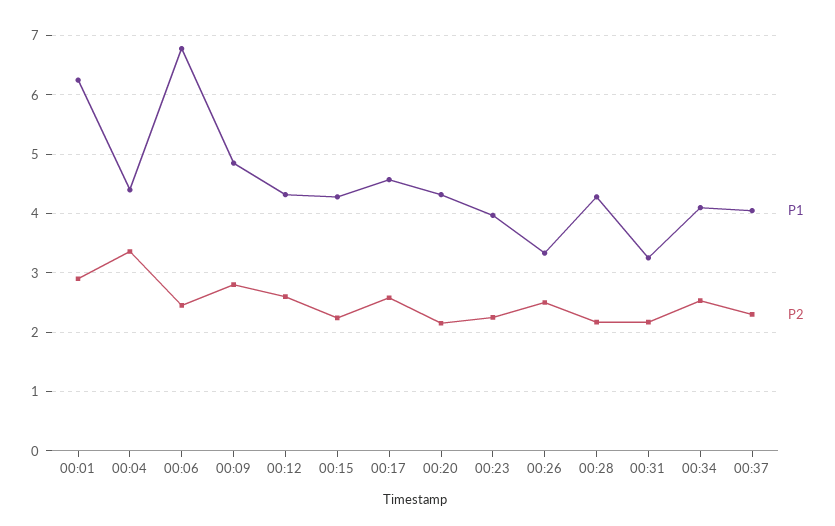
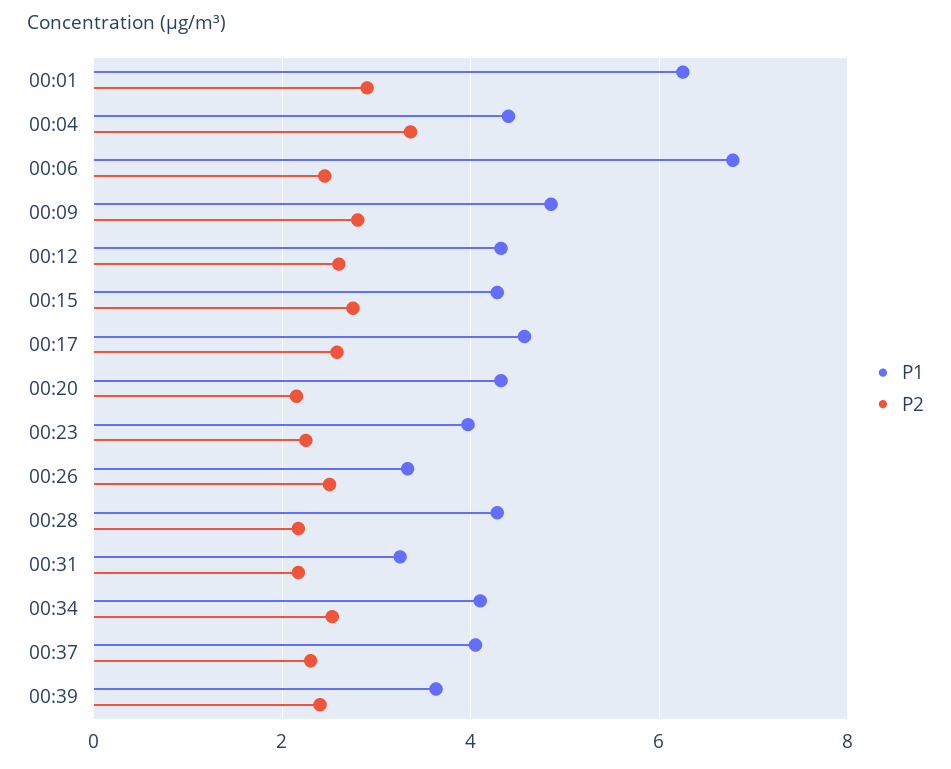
P2, 00:15: 2.2 -> 2.8
P1, 00:39: none -> 3.6
P2, 00:39: none -> 2.4

